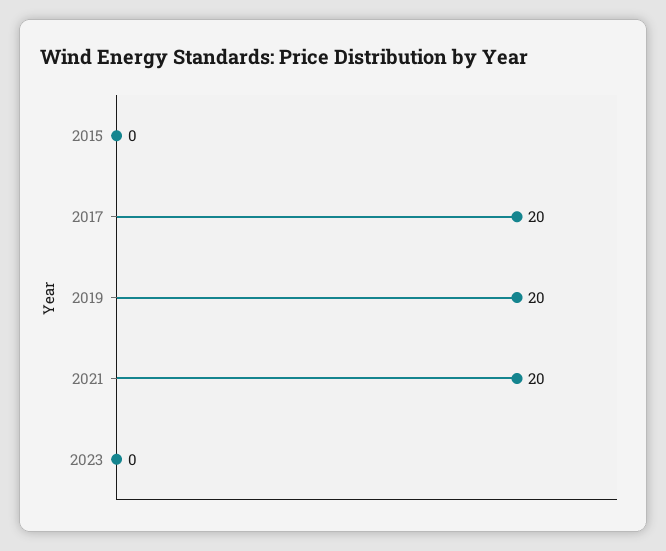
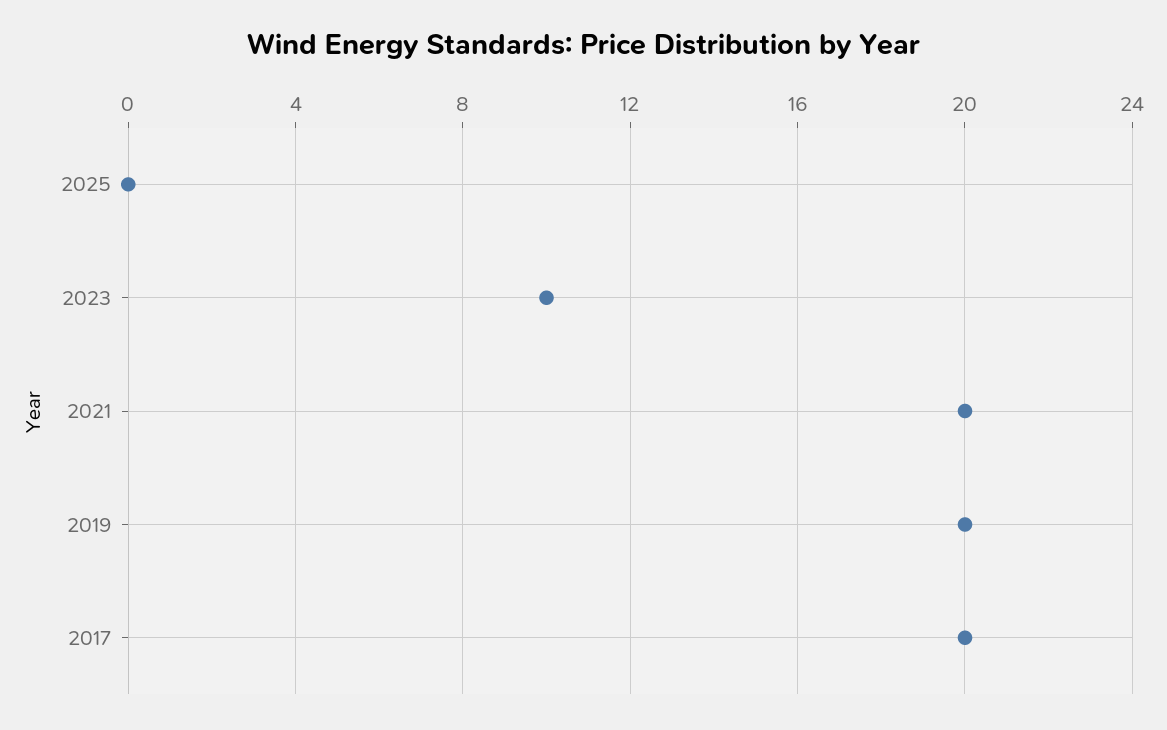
2015: 0 -> none
2023: 0 -> 10
2025: none -> 0

